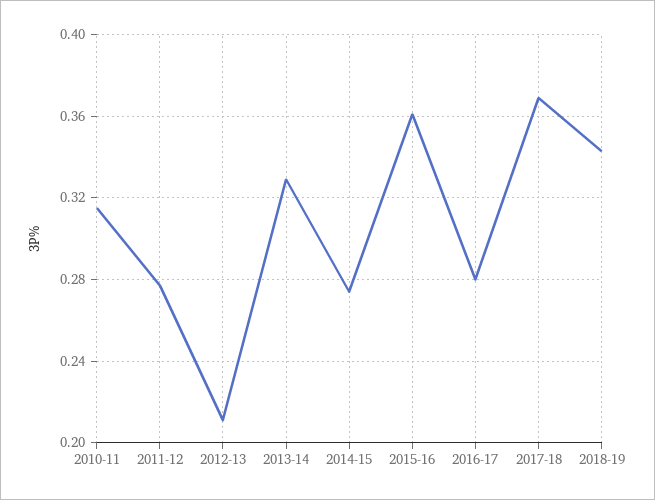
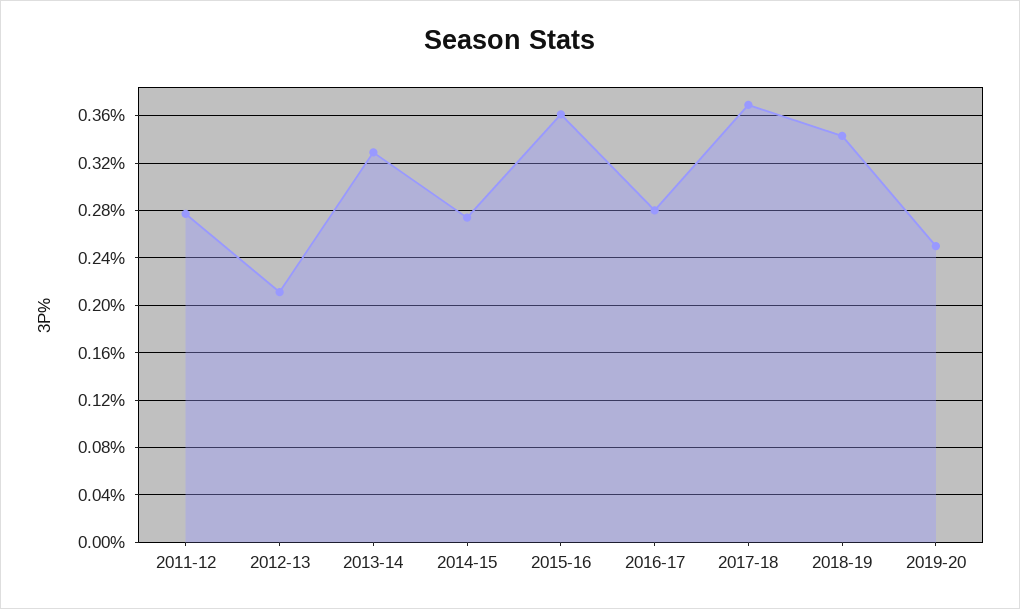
2010-11: 0.315 -> none
2019-20: none -> 0.25

